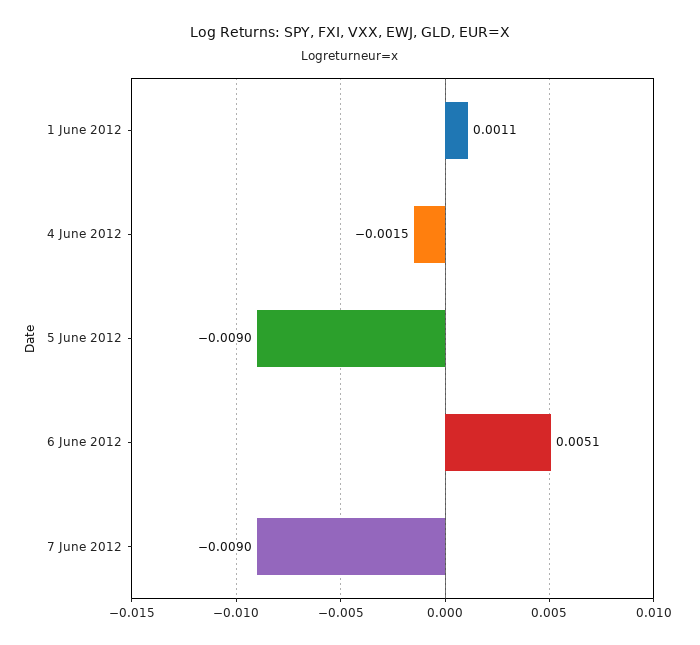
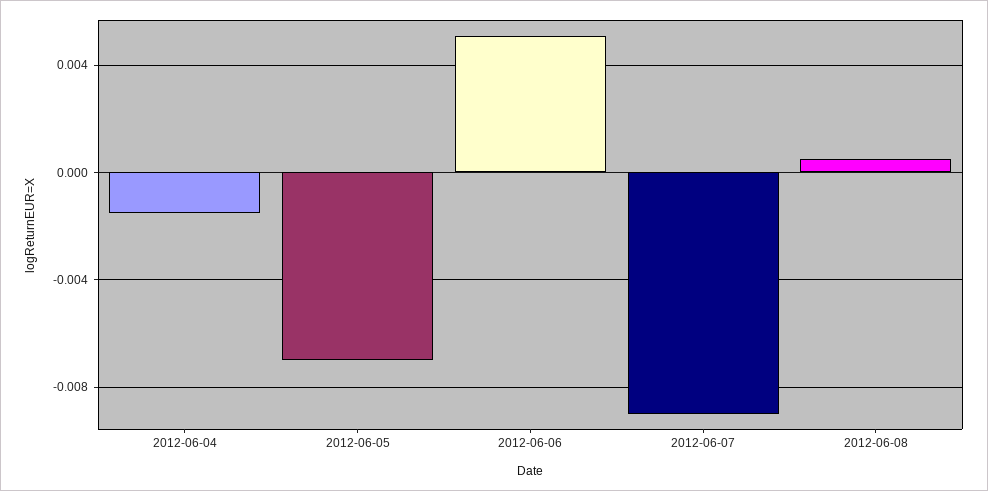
1 June 2012: 0.0011 -> none
5 June 2012: -0.009 -> -0.007
2012-06-08: none -> 0.0005

